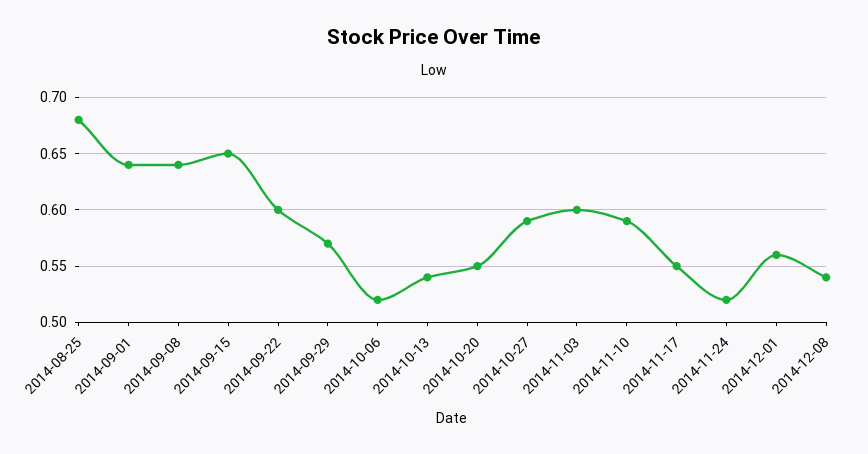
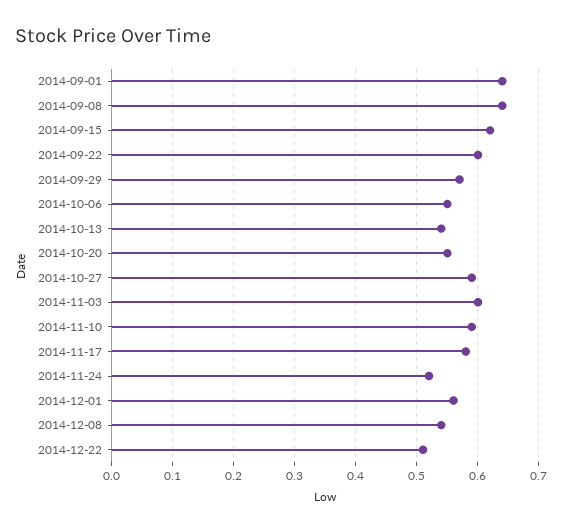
2014-08-25: 0.68 -> none
2014-09-15: 0.65 -> 0.62
2014-10-06: 0.52 -> 0.55
2014-11-17: 0.55 -> 0.58
2014-12-22: none -> 0.51

